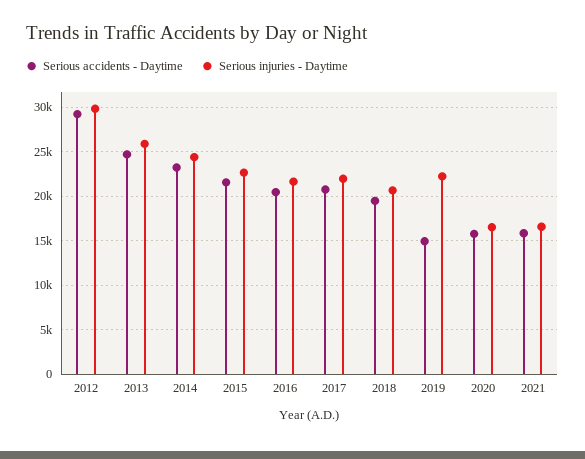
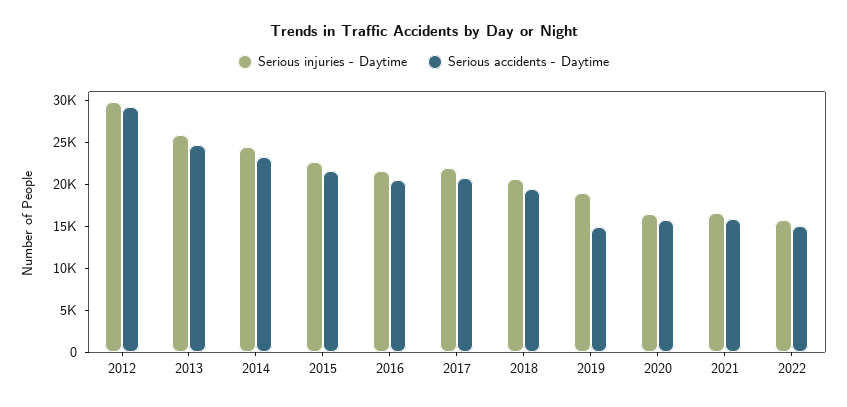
Serious injuries - Daytime, 2019: 22000 -> 19000
Serious injuries - Daytime, 2022: none -> 16000
Serious accidents - Daytime, 2022: none -> 15000

